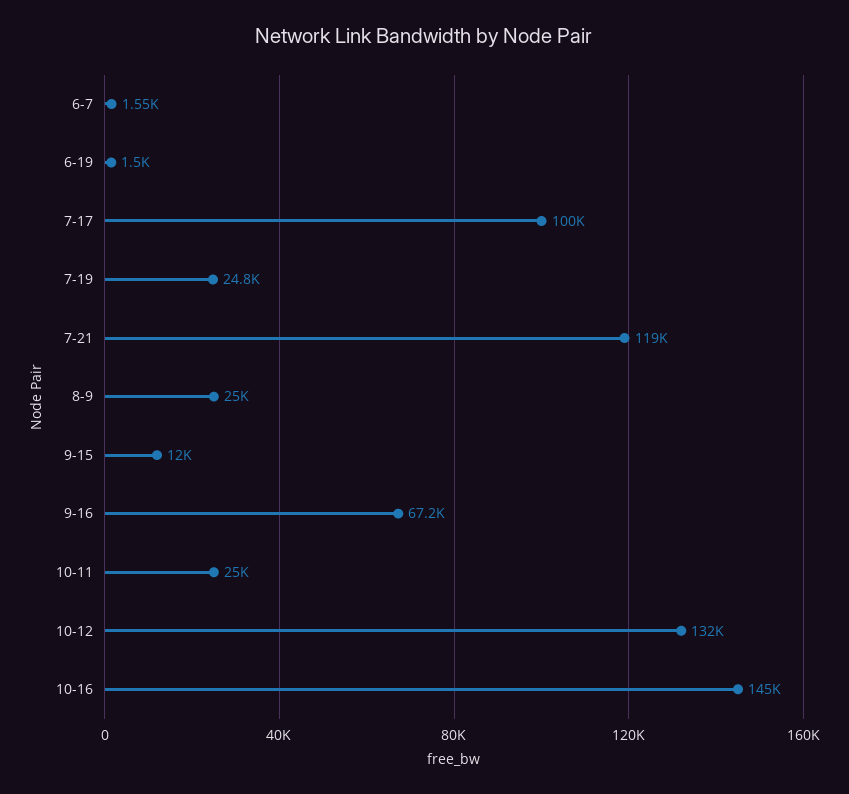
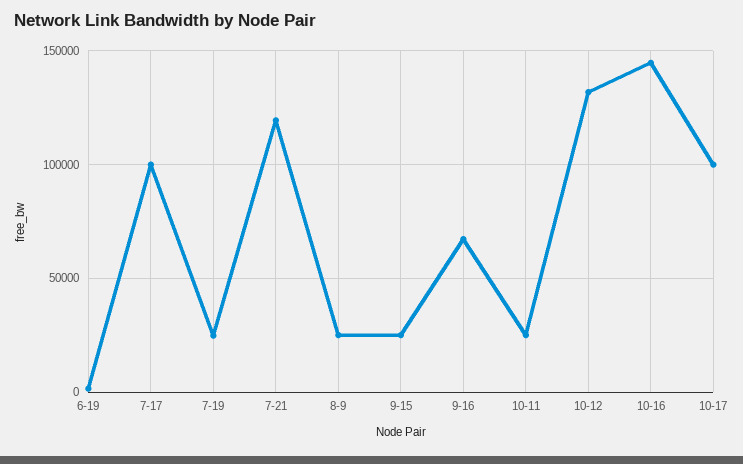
6-7: 1550 -> none
9-15: 12000 -> 25000
10-17: none -> 100000

